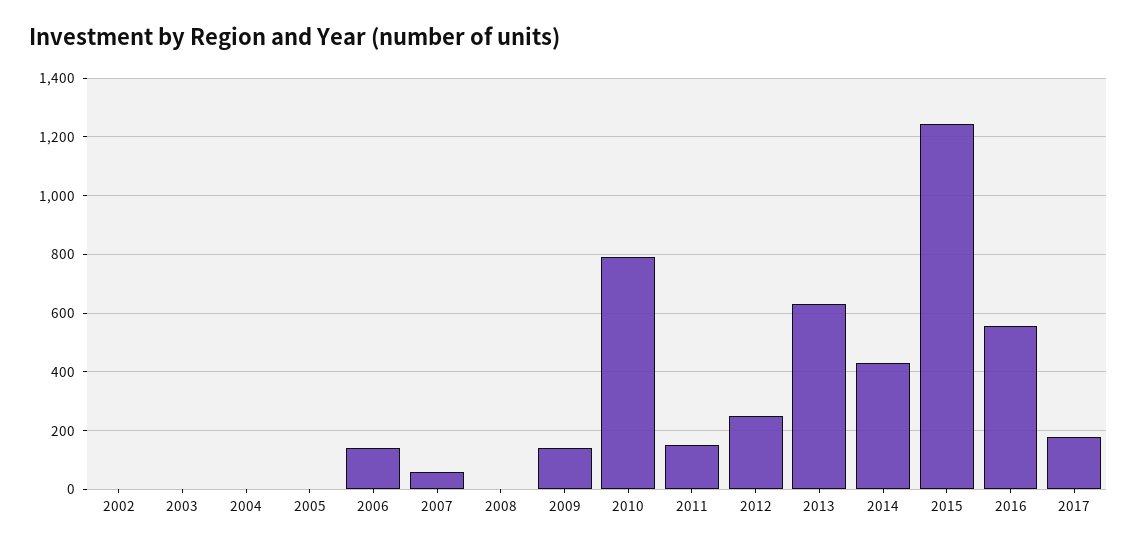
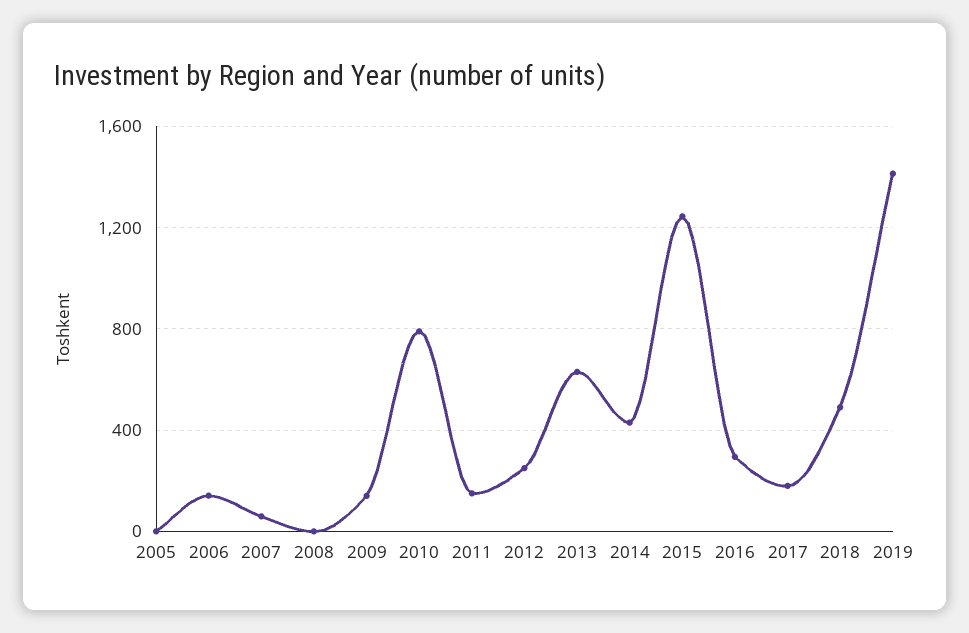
2002: 0 -> none
2003: 0 -> none
2004: 0 -> none
2016: 550 -> 300
2018: none -> 500
2019: none -> 1400

